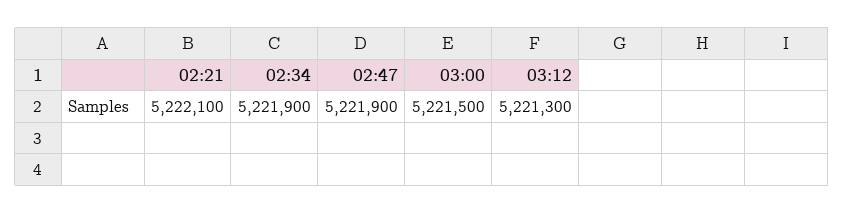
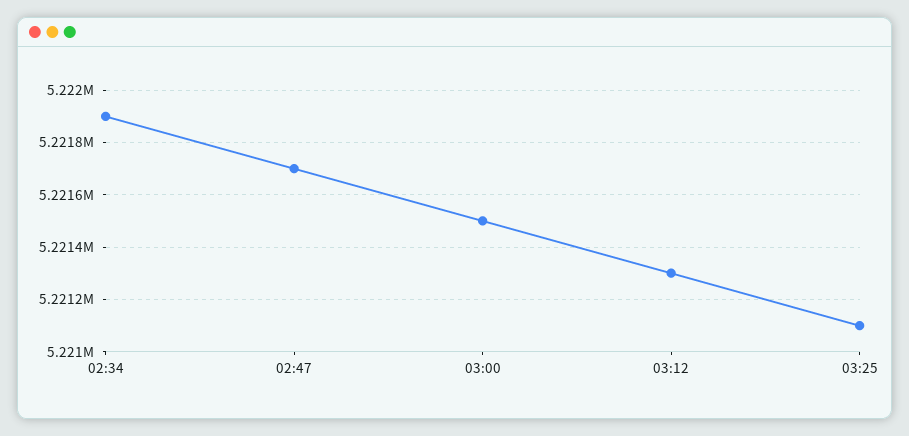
02:21: 5222100 -> none
02:47: 5221900 -> 5221700
03:25: none -> 5221100

